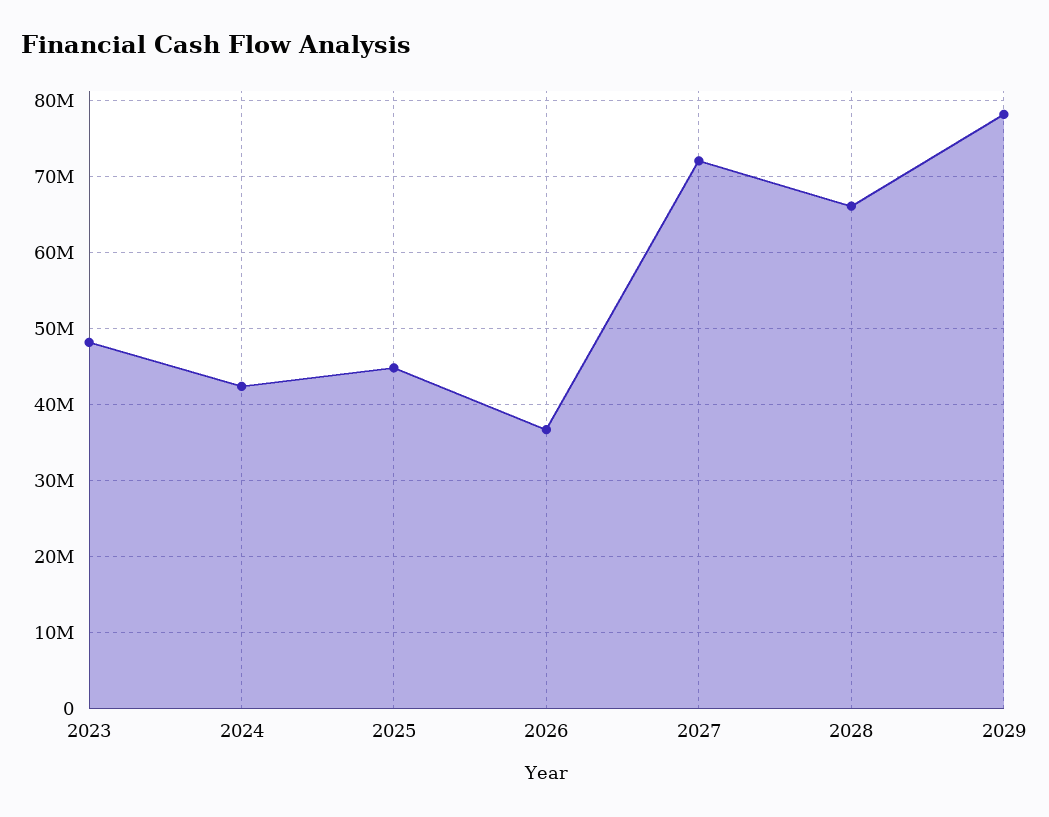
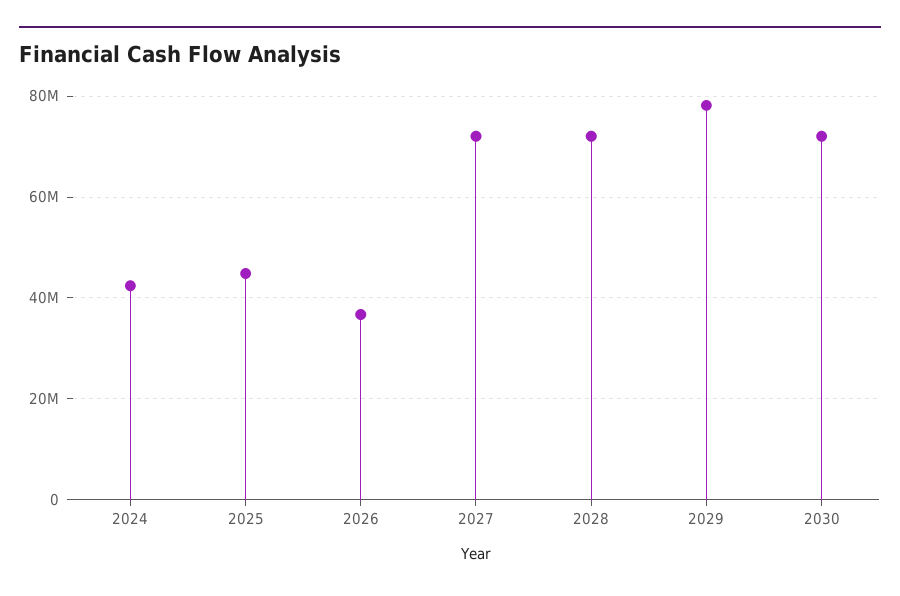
2023: 48000000 -> none
2028: 66000000 -> 72000000
2030: none -> 72000000

